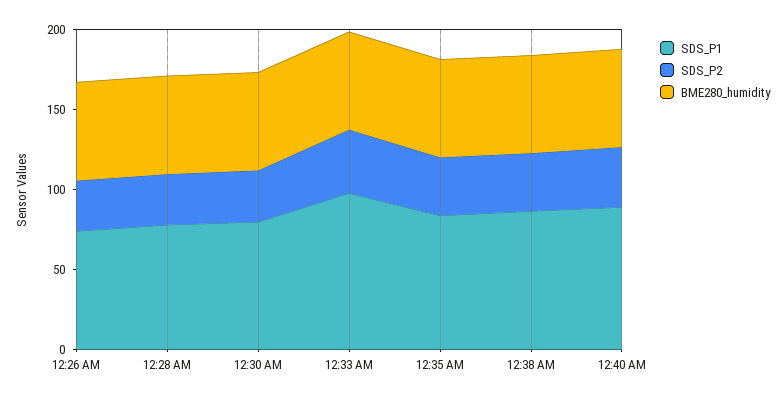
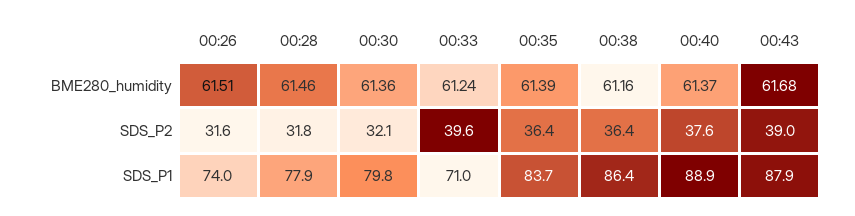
SDS_P1, 12:33 AM: 100 -> 71
BME280_humidity, 00:43: none -> 61.68
SDS_P2, 00:43: none -> 39
SDS_P1, 00:43: none -> 87.9

